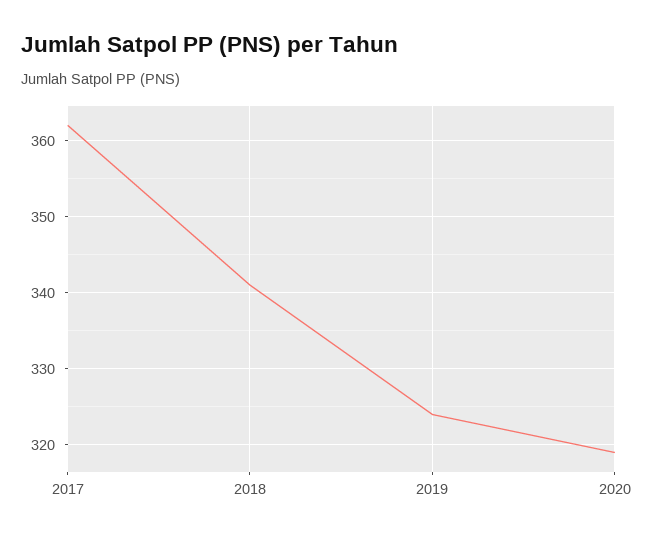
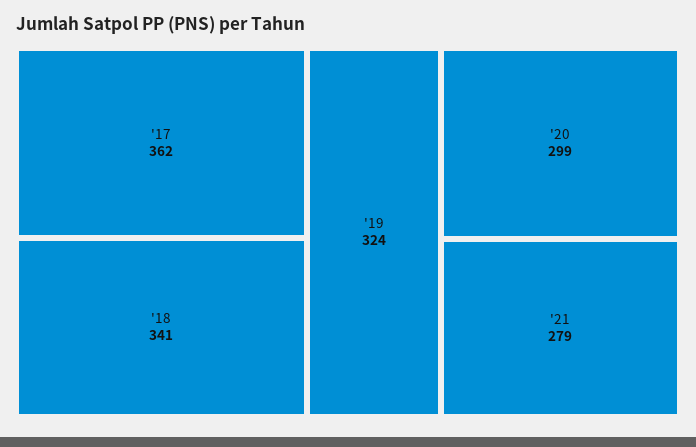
2020: 319 -> 299
'21: none -> 279

